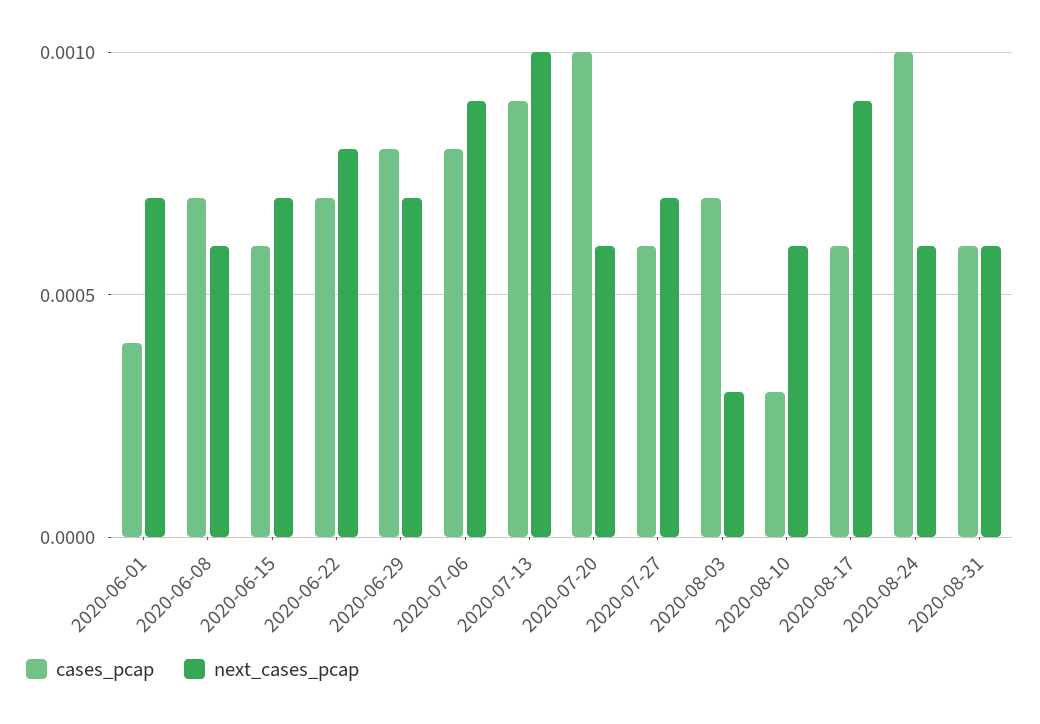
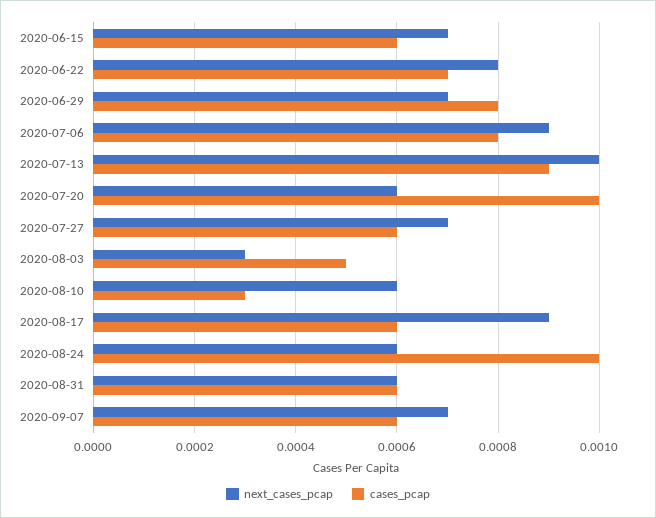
cases_pcap, 2020-06-01: 0.0004 -> none
next_cases_pcap, 2020-06-01: 0.0007 -> none
cases_pcap, 2020-06-08: 0.0007 -> none
next_cases_pcap, 2020-06-08: 0.0006 -> none
cases_pcap, 2020-08-03: 0.0007 -> 0.0005
next_cases_pcap, 2020-09-07: none -> 0.0007
cases_pcap, 2020-09-07: none -> 0.0006

